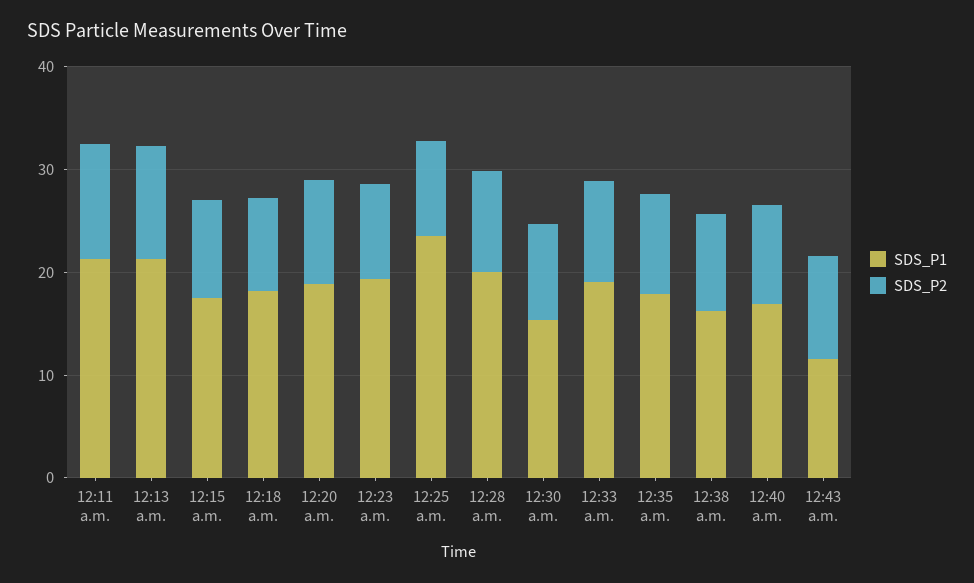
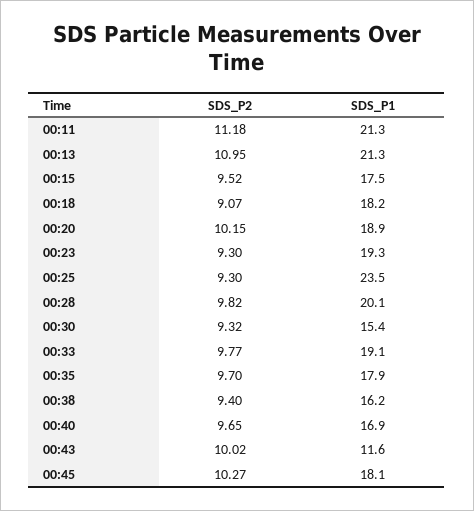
SDS_P2, 00:45: none -> 10.27
SDS_P1, 00:45: none -> 18.1

